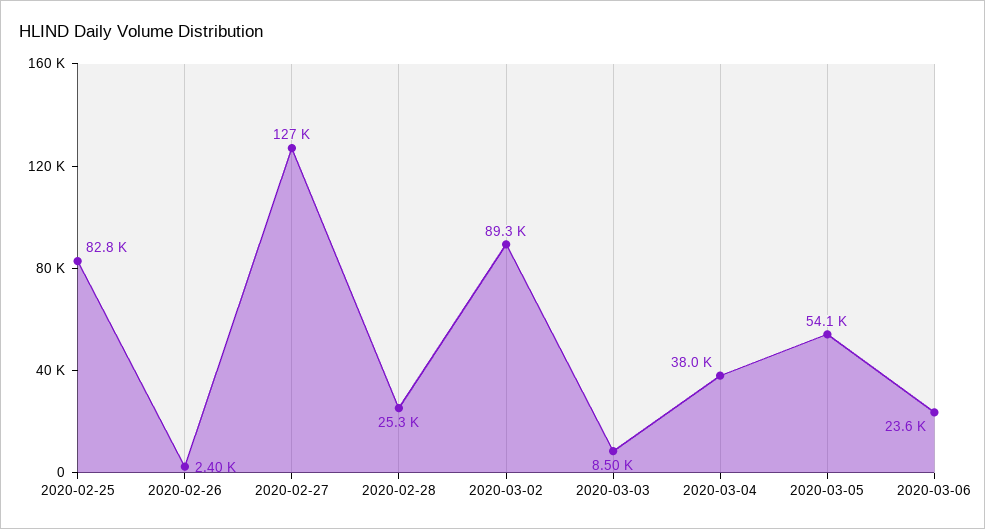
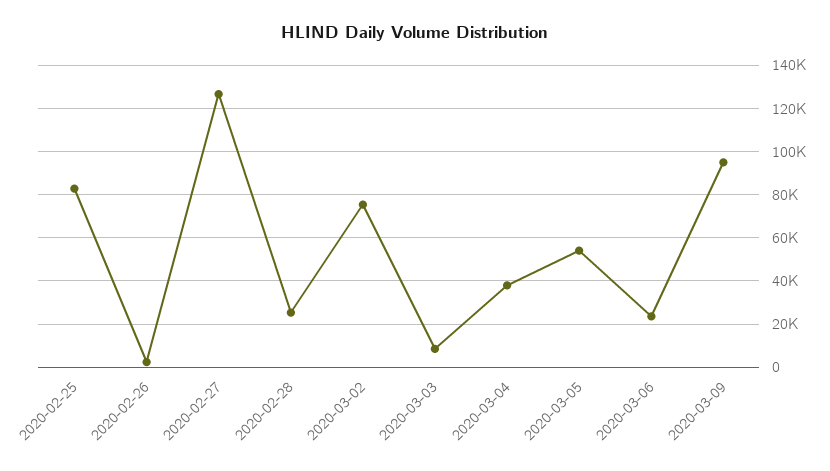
2020-03-02: 89300 -> 75000
2020-03-09: none -> 95000

